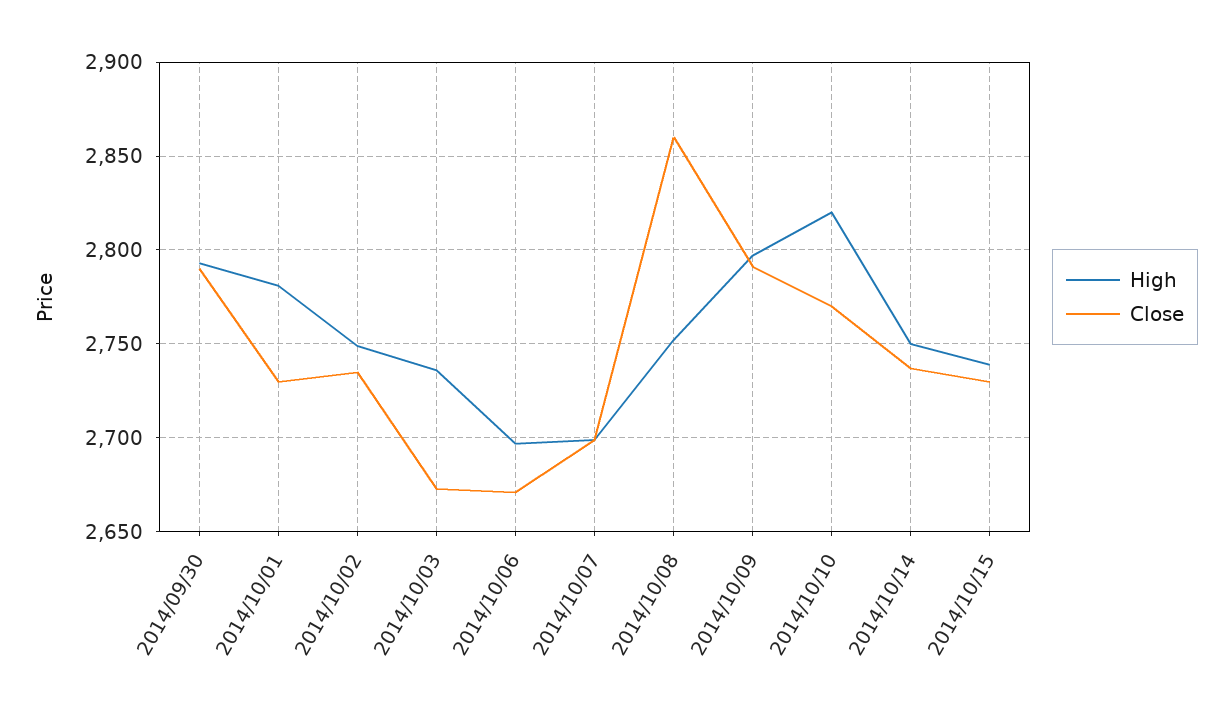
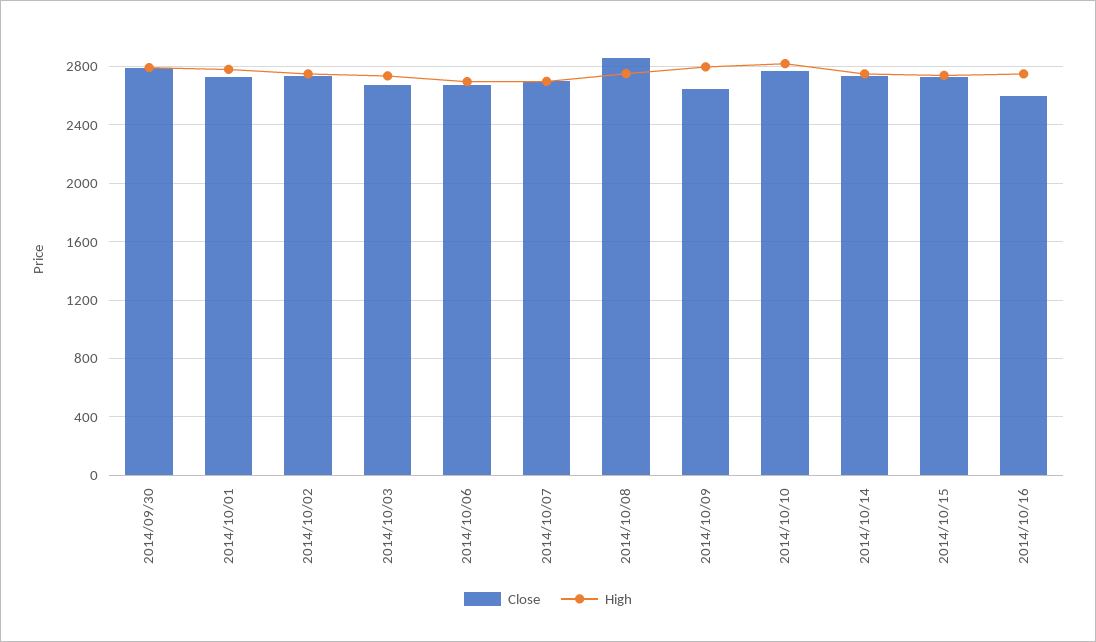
Close, 2014/10/09: 2790 -> 2650
Close, 2014/10/16: none -> 2600
High, 2014/10/16: none -> 2750

